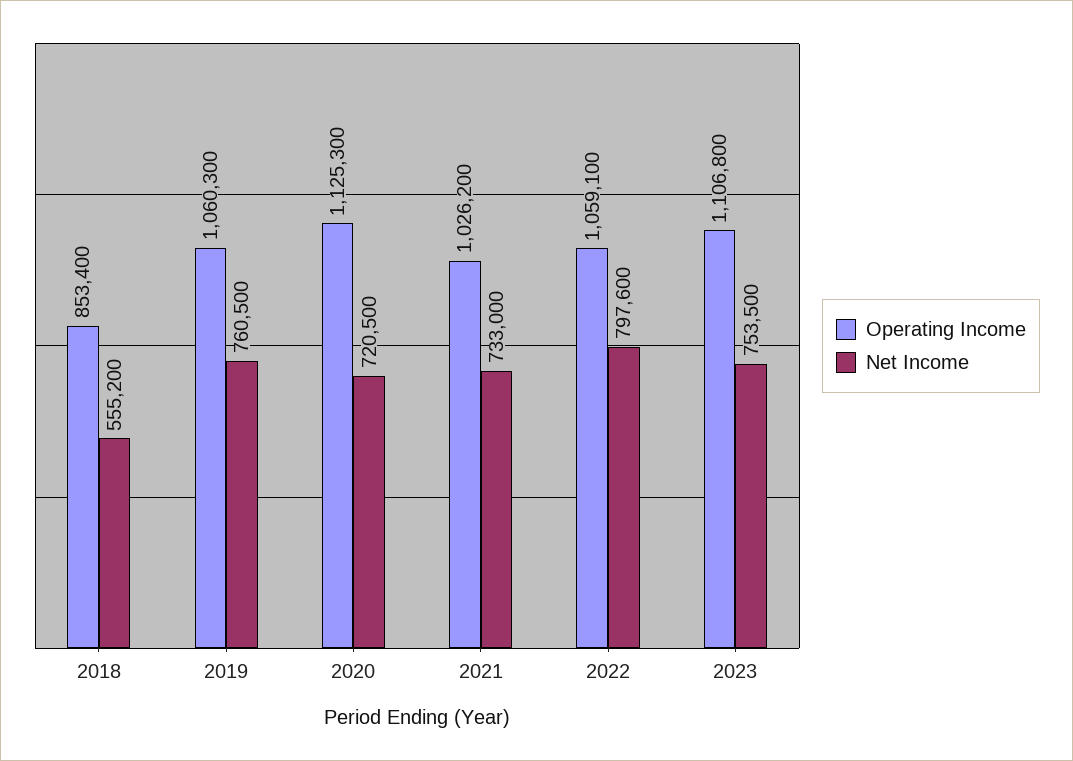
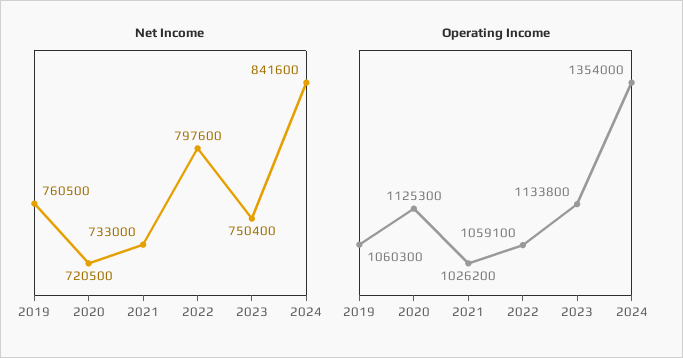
Operating Income, 2018: 853400 -> none
Net Income, 2018: 555200 -> none
Operating Income, 2023: 1106800 -> 1133800
Net Income, 2023: 753500 -> 750400
Net Income, 2024: none -> 841600
Operating Income, 2024: none -> 1354000

